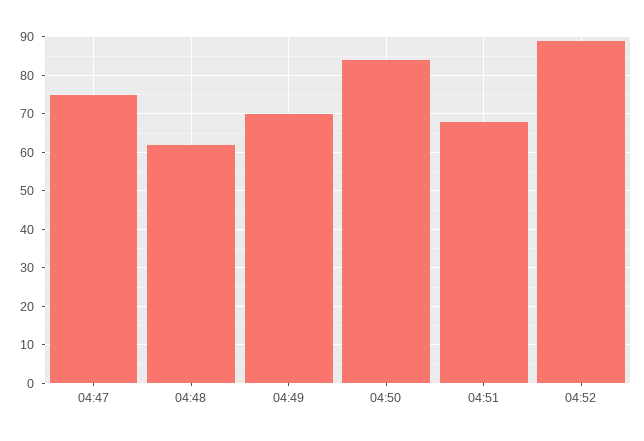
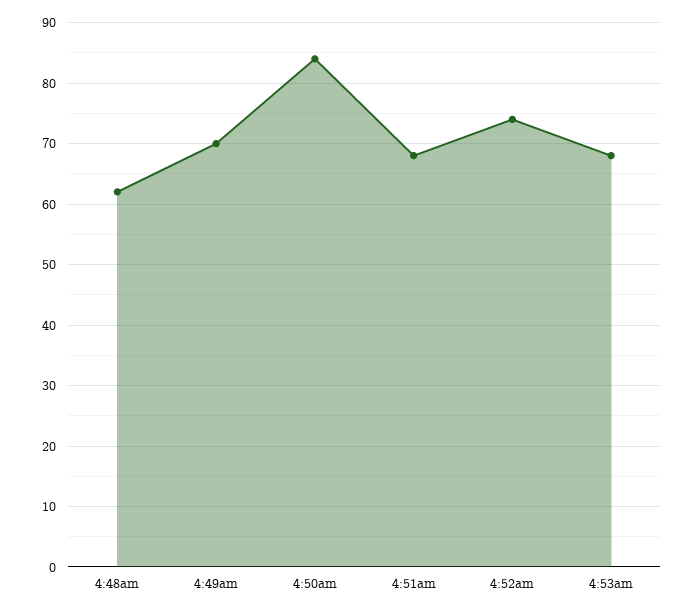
04:47: 75 -> none
04:52: 90 -> 74
4:53am: none -> 68

